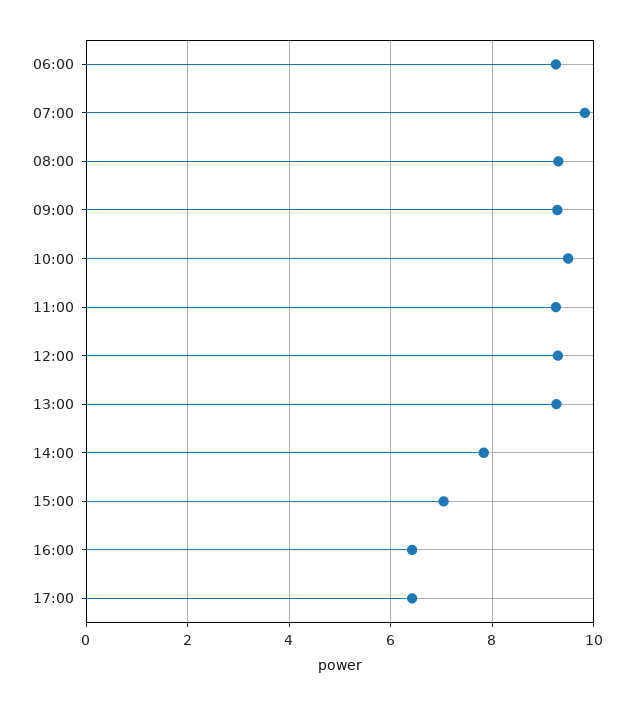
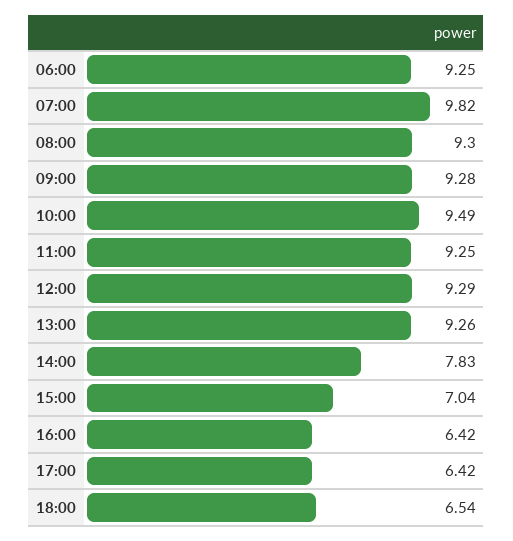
18:00: none -> 6.54

